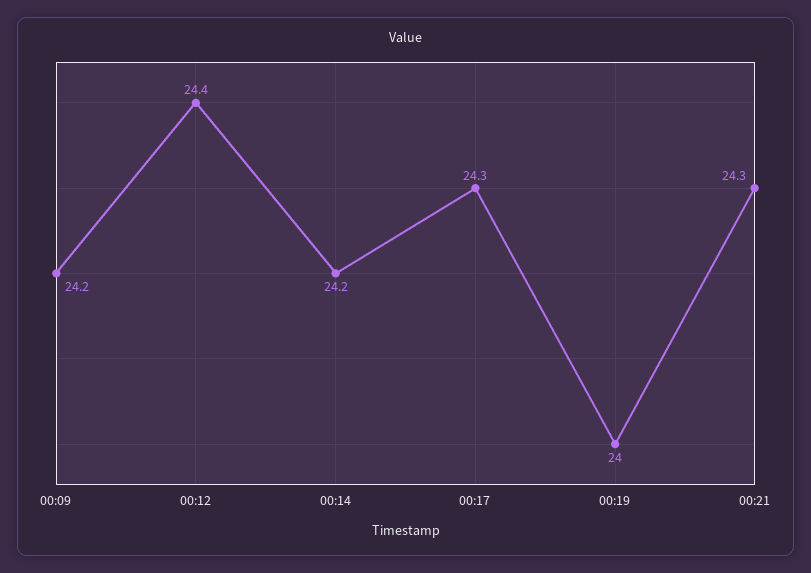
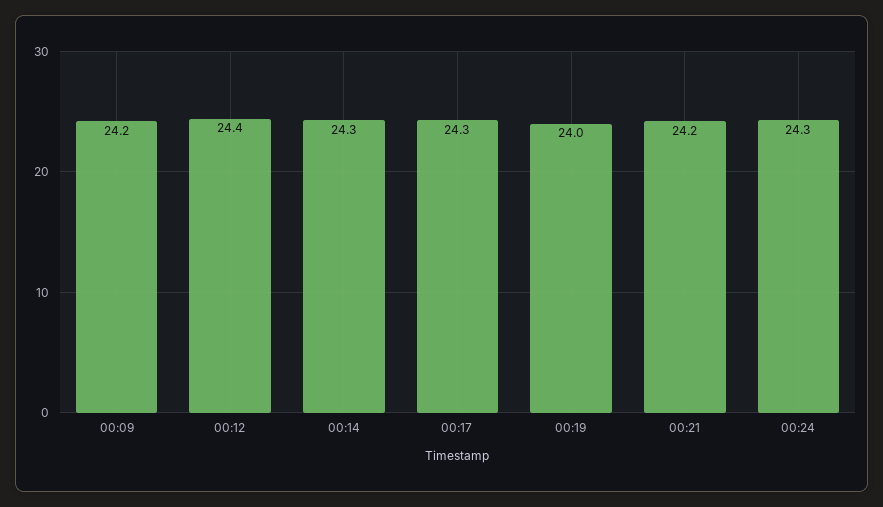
00:14: 24.2 -> 24.3
00:21: 24.3 -> 24.2
00:24: none -> 24.3

